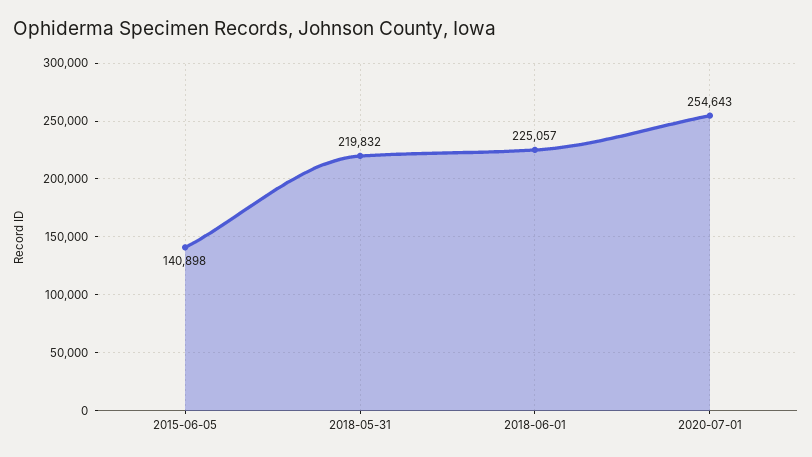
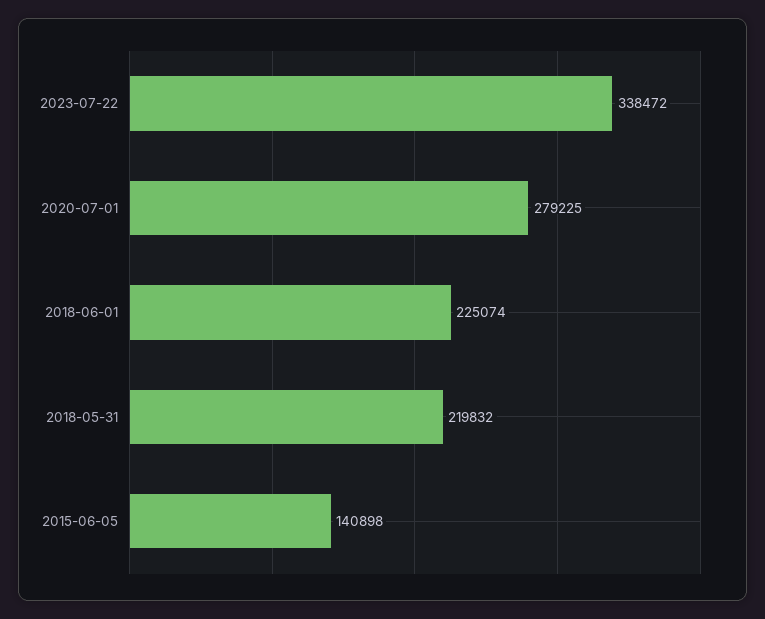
2018-06-01: 225057 -> 225074
2020-07-01: 254643 -> 279225
2023-07-22: none -> 338472

